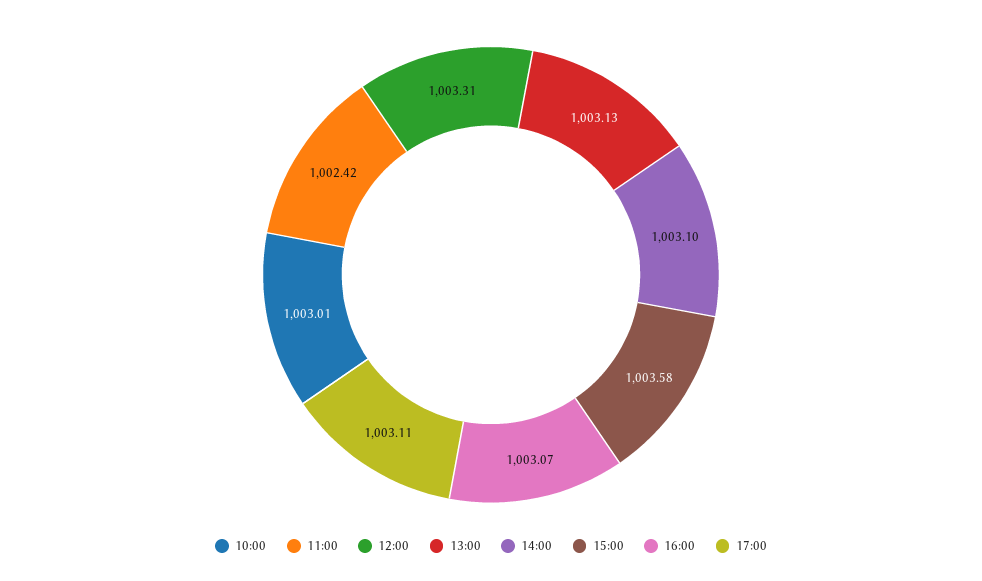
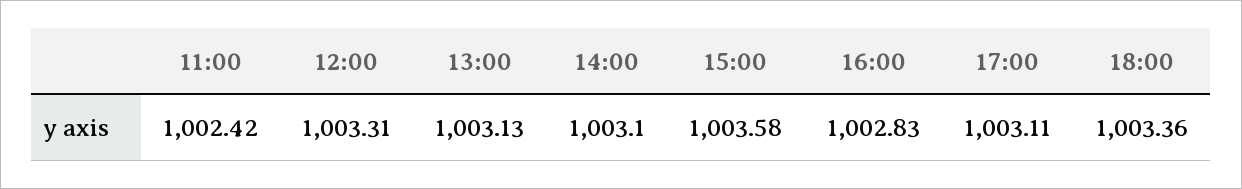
10:00: 1003.01 -> none
16:00: 1003.07 -> 1002.83
18:00: none -> 1003.36

